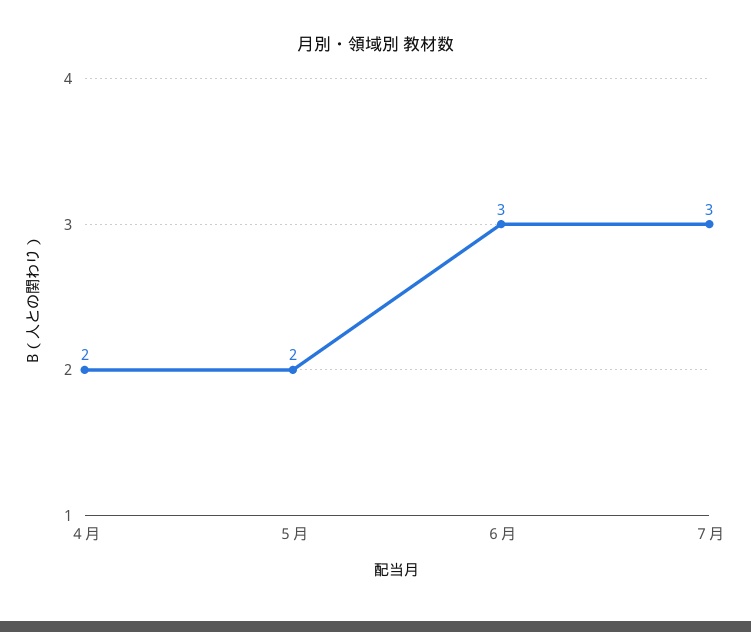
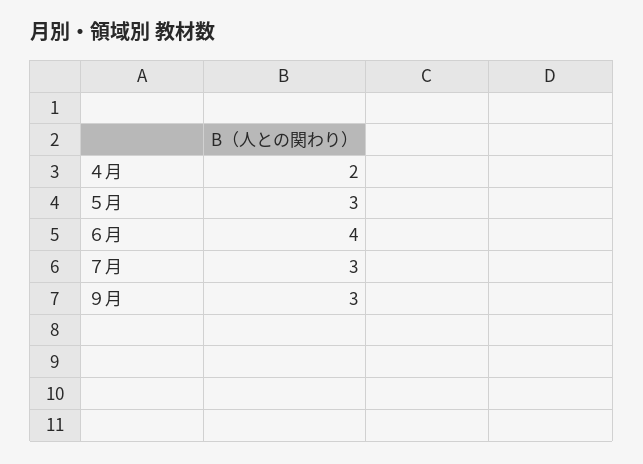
５月: 2 -> 3
６月: 3 -> 4
９月: none -> 3

